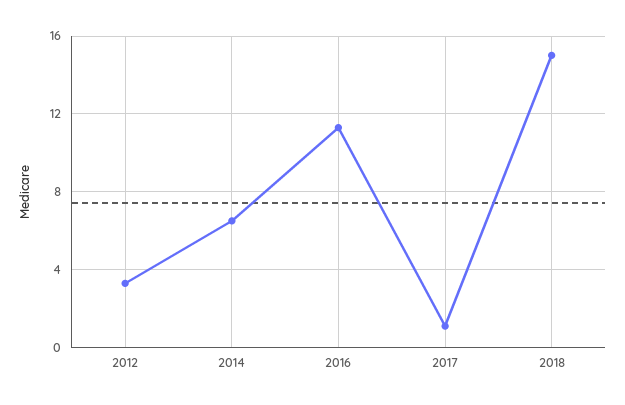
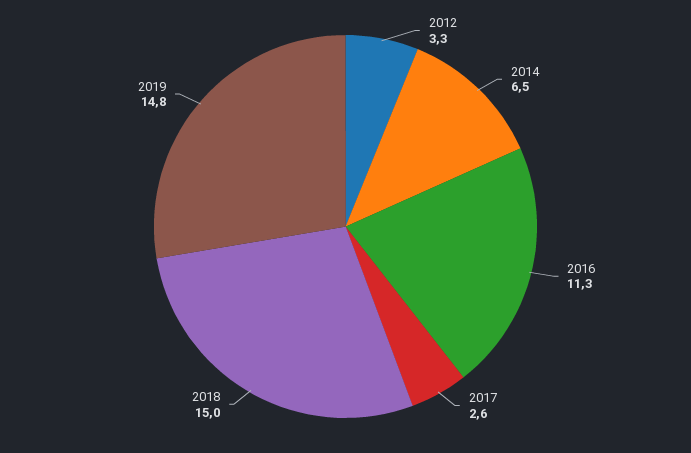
2017: 1 -> 2.6
2019: none -> 14.8

